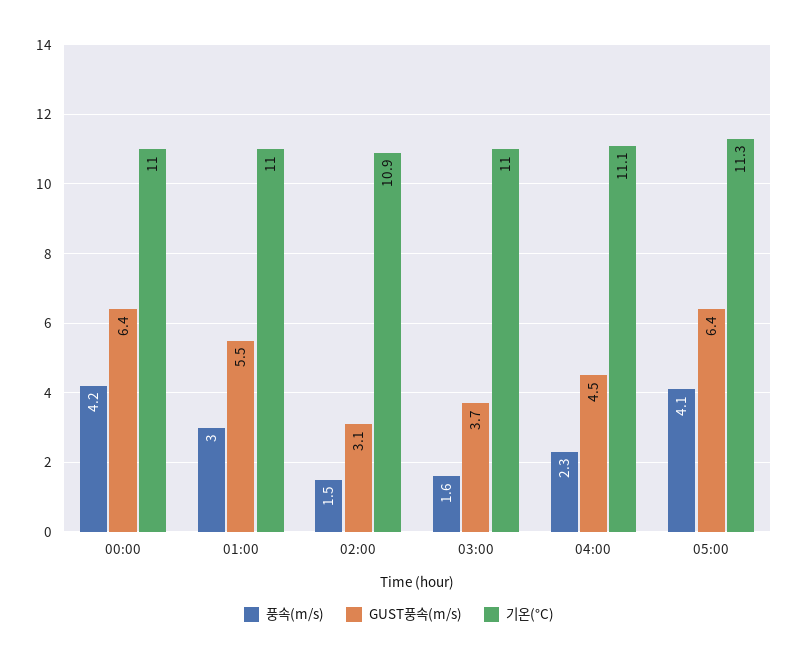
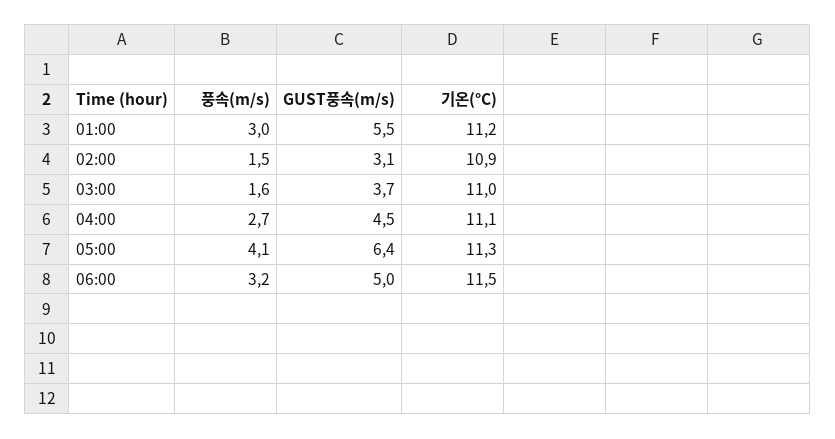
풍속(m/s), 00:00: 4.2 -> none
GUST풍속(m/s), 00:00: 6.4 -> none
기온(°C), 00:00: 11 -> none
기온(°C), 01:00: 11 -> 11.2
풍속(m/s), 04:00: 2.3 -> 2.7
풍속(m/s), 06:00: none -> 3.2
GUST풍속(m/s), 06:00: none -> 5
기온(°C), 06:00: none -> 11.5

